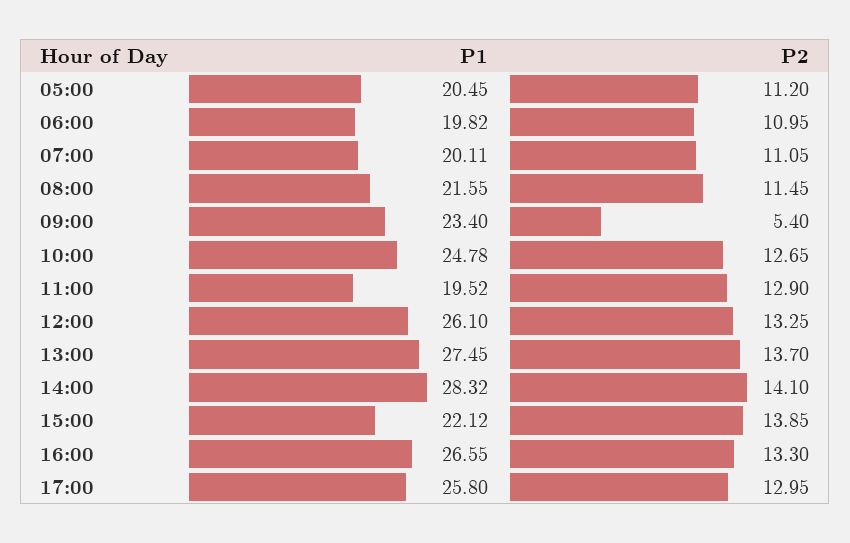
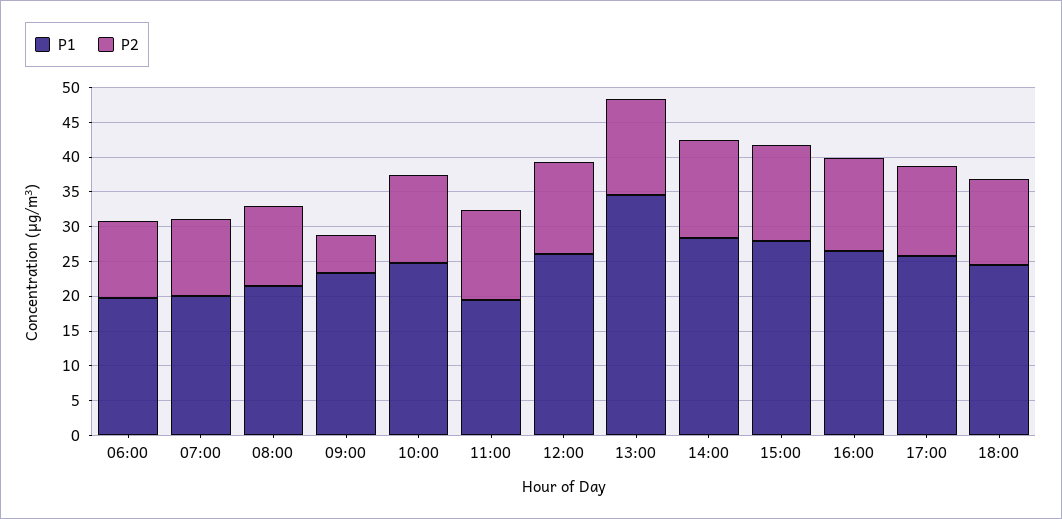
P1, 05:00: 20.45 -> none
P2, 05:00: 11.2 -> none
P1, 13:00: 27.45 -> 35
P1, 15:00: 22.12 -> 27.5
P1, 18:00: none -> 25
P2, 18:00: none -> 12.5

